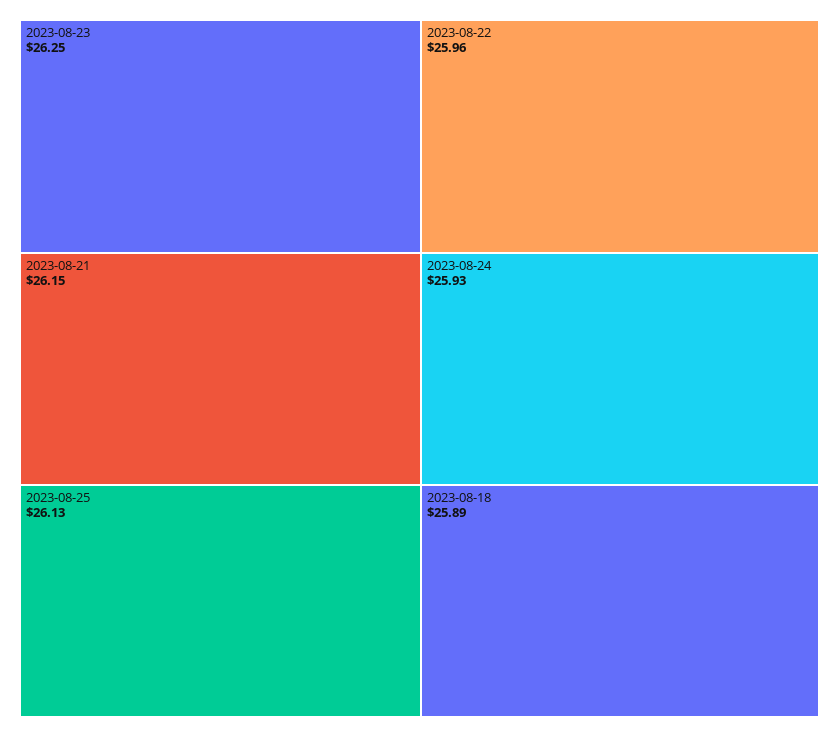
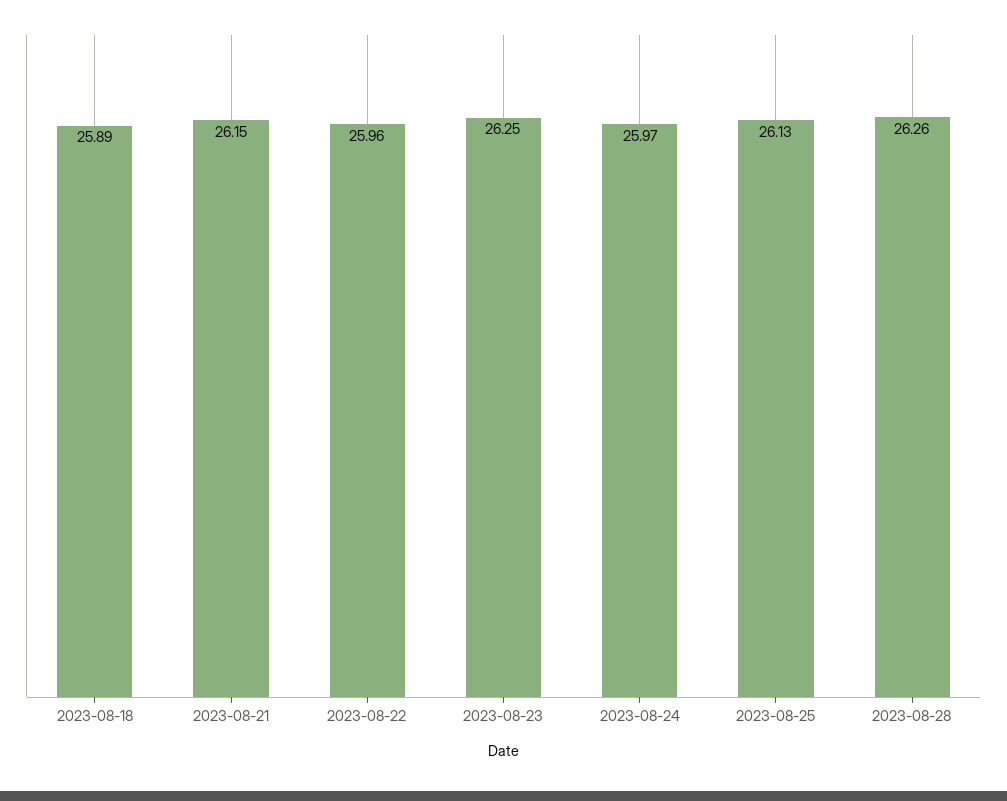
2023-08-24: 25.93 -> 25.97
2023-08-28: none -> 26.26

